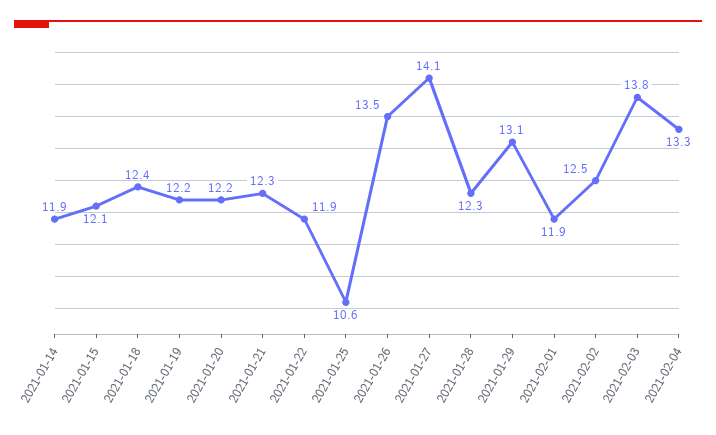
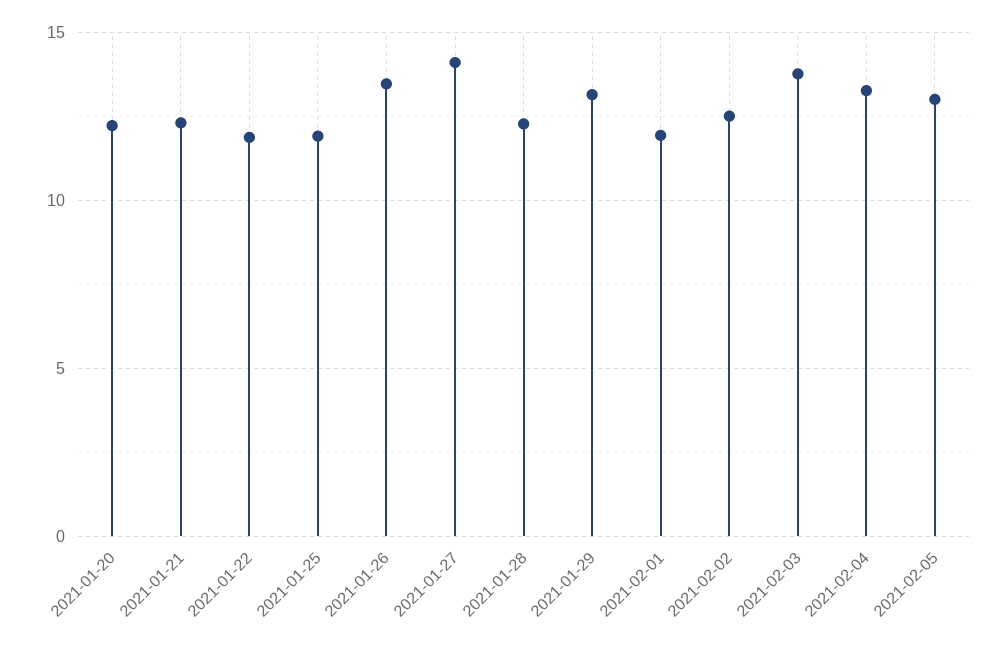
2021-01-14: 11.9 -> none
2021-01-15: 12.1 -> none
2021-01-18: 12.4 -> none
2021-01-19: 12.2 -> none
2021-01-25: 10.6 -> 12
2021-02-05: none -> 13

